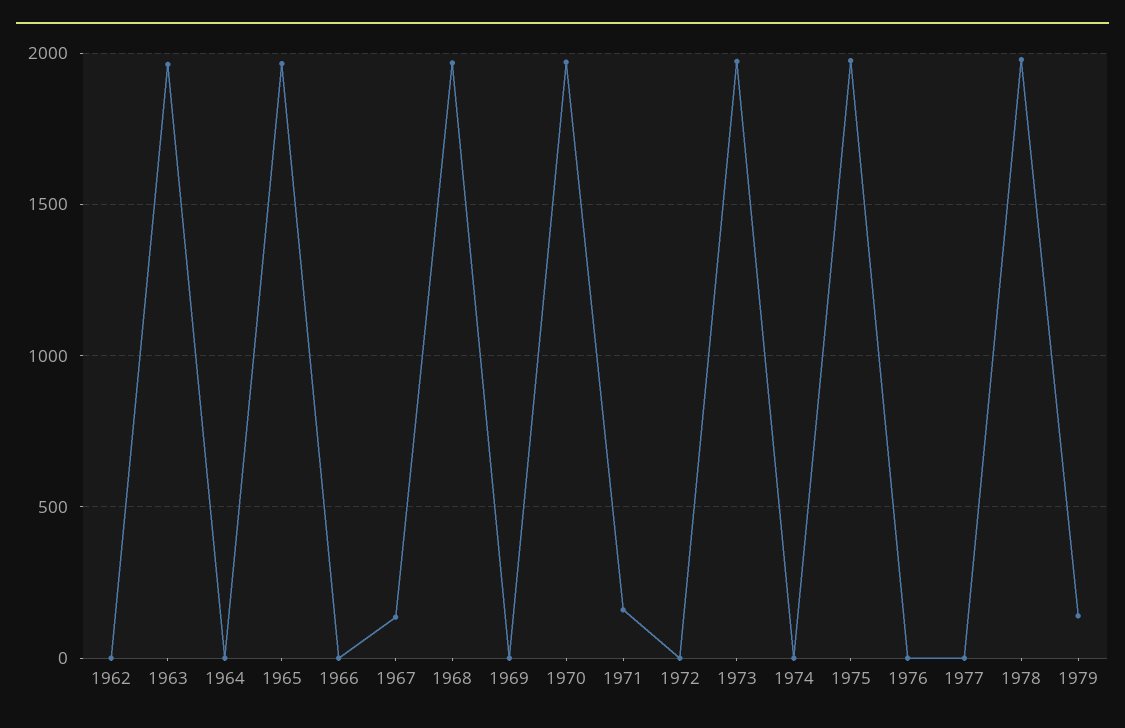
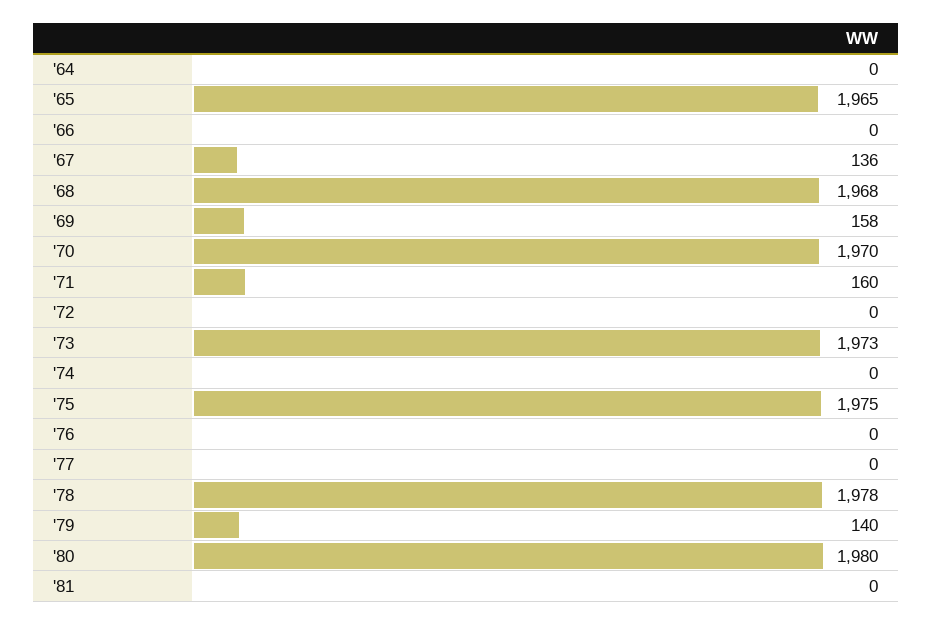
1962: 0 -> none
1963: 1950 -> none
1969: 0 -> 158
'80: none -> 1980
'81: none -> 0

